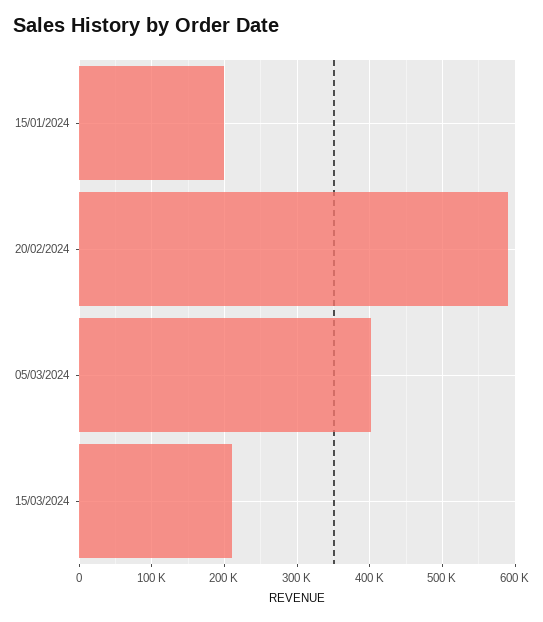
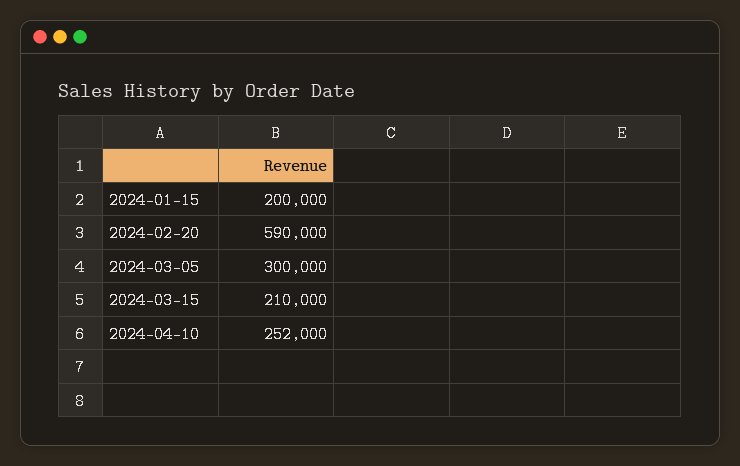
05/03/2024: 400000 -> 300000
2024-04-10: none -> 252000

